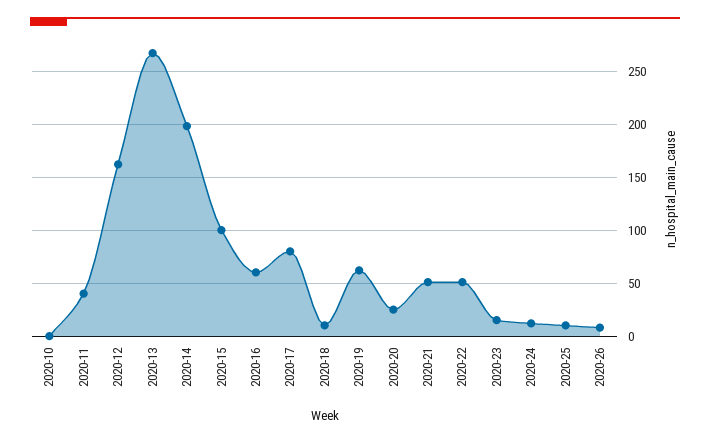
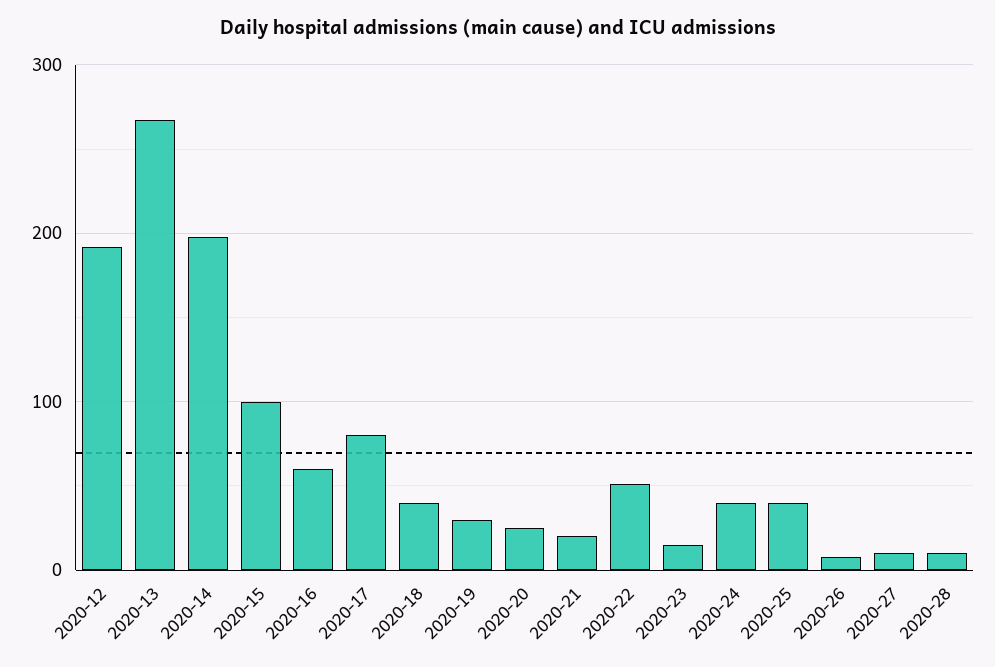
2020-10: 0 -> none
2020-11: 40 -> none
2020-12: 160 -> 190
2020-18: 10 -> 40
2020-19: 60 -> 30
2020-21: 50 -> 20
2020-24: 10 -> 40
2020-25: 10 -> 40
2020-27: none -> 10
2020-28: none -> 10

